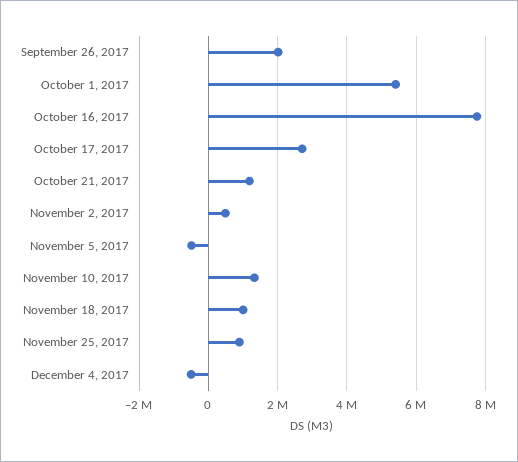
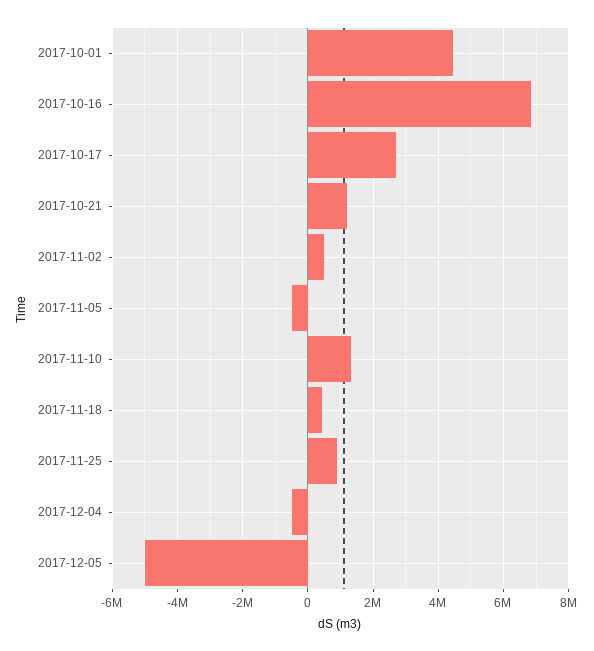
September 26, 2017: 2000000 -> none
October 1, 2017: 5400000 -> 4400000
October 16, 2017: 7800000 -> 6800000
November 18, 2017: 1000000 -> 400000
2017-12-05: none -> -5000000

